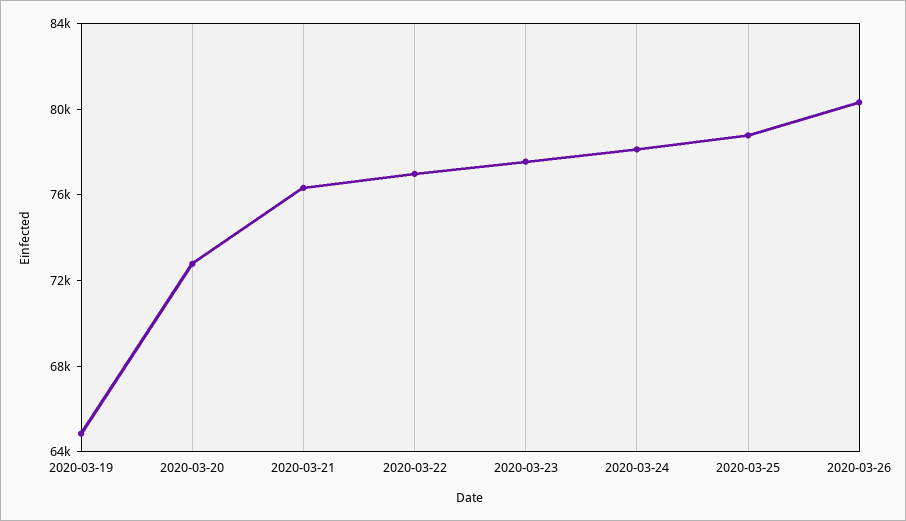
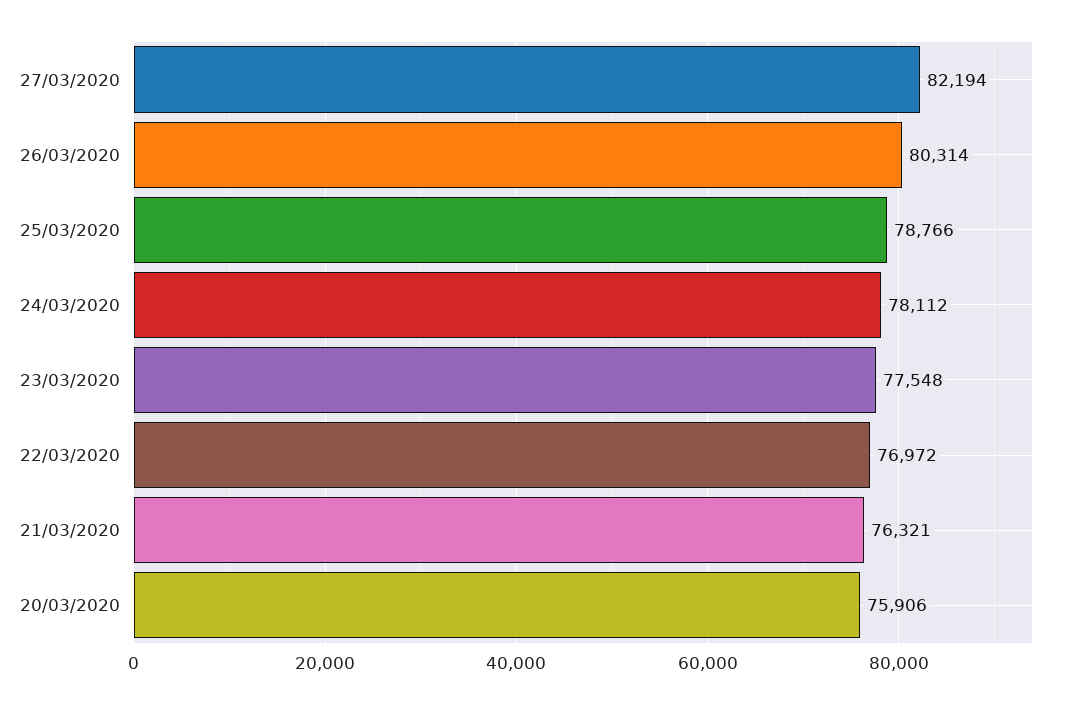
2020-03-19: 65000 -> none
2020-03-20: 73000 -> 75906
27/03/2020: none -> 82194

